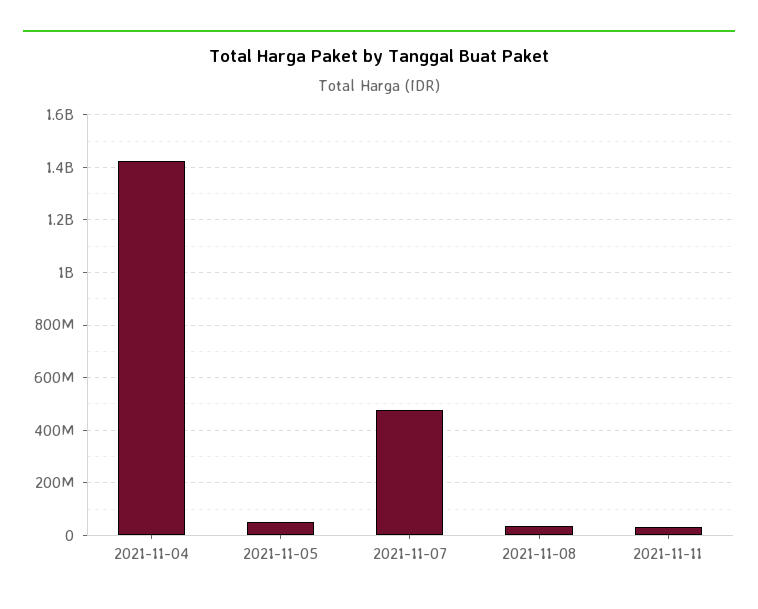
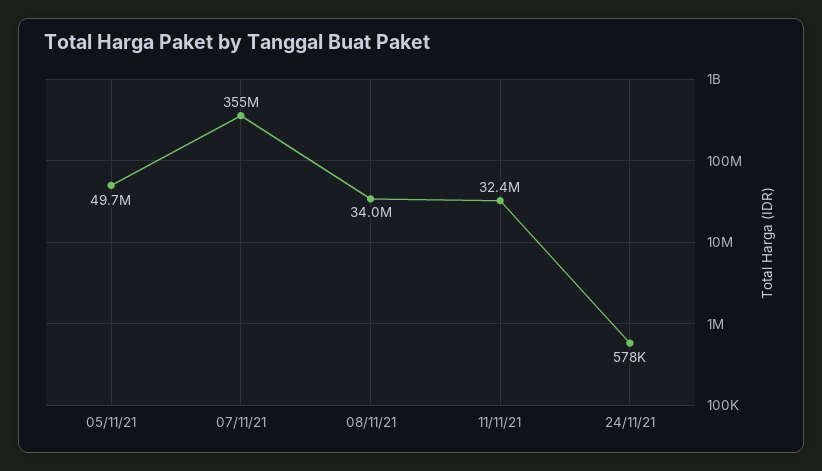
2021-11-04: 1425000000 -> none
2021-11-07: 475000000 -> 355000000
24/11/21: none -> 578000

